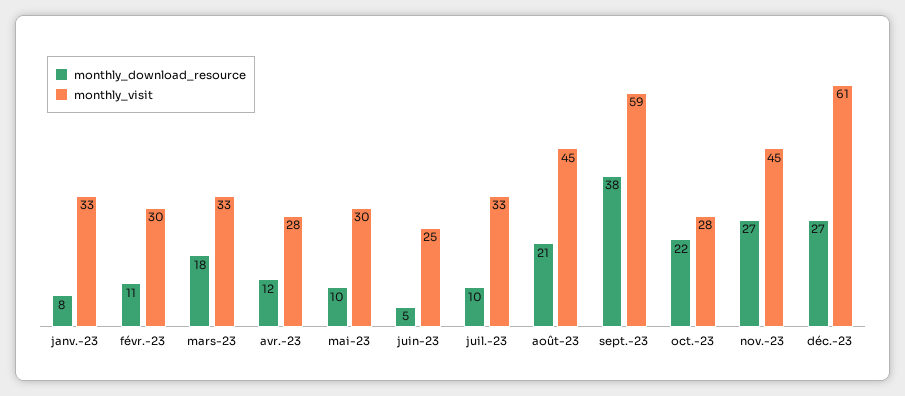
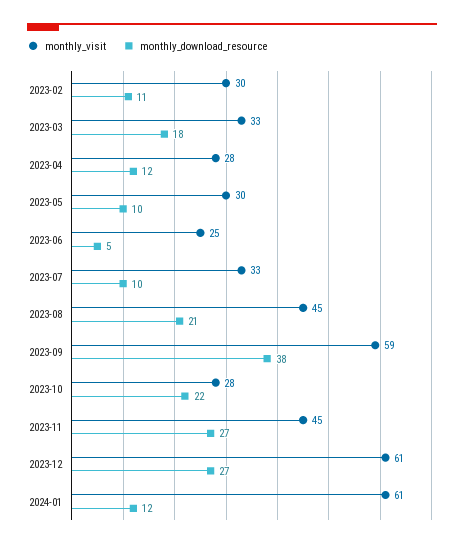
monthly_download_resource, janv.-23: 8 -> none
monthly_visit, janv.-23: 33 -> none
monthly_visit, 2024-01: none -> 61
monthly_download_resource, 2024-01: none -> 12

